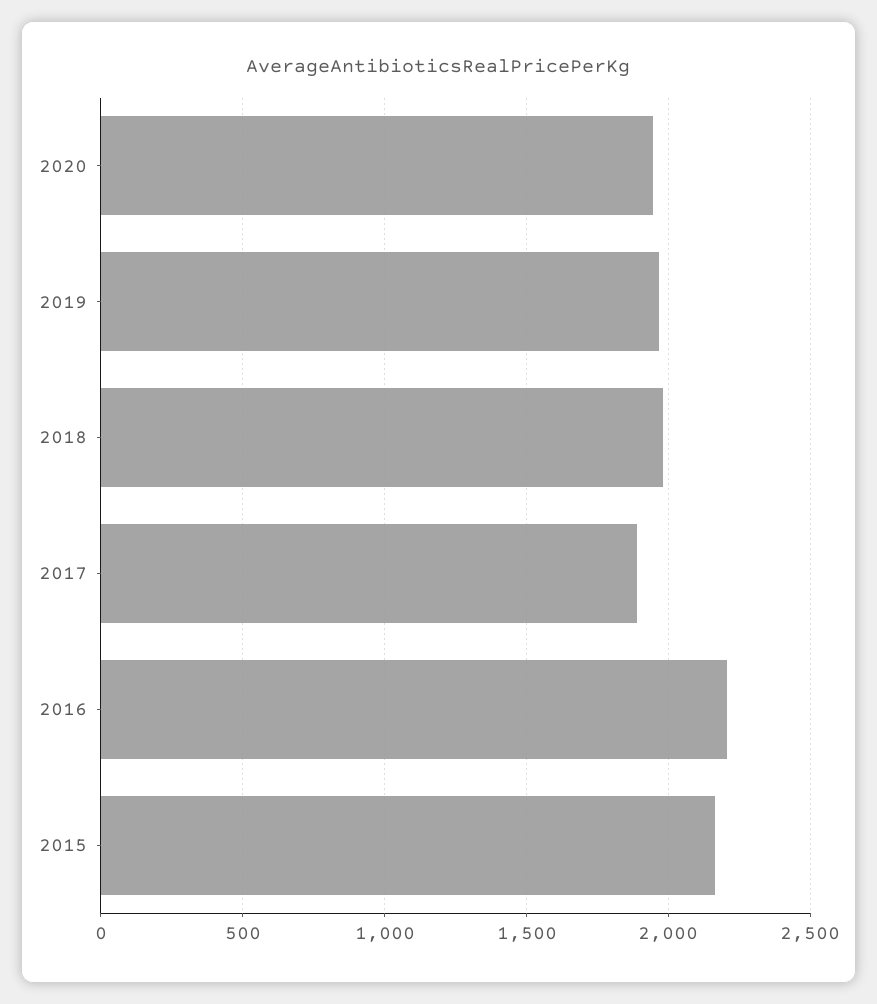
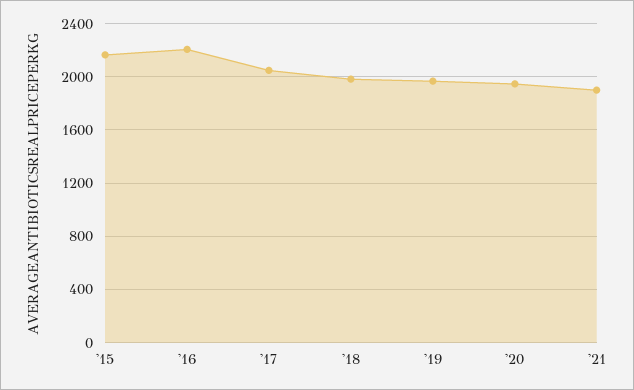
2017: 1900 -> 2050
'21: none -> 1900

